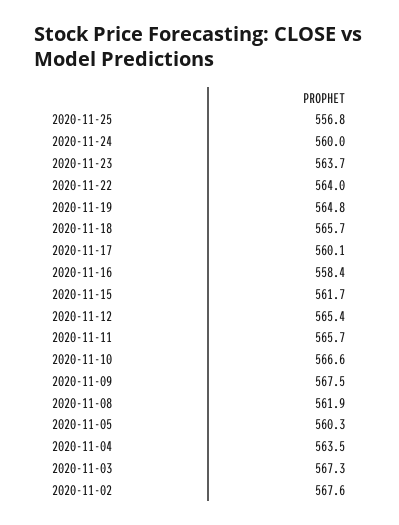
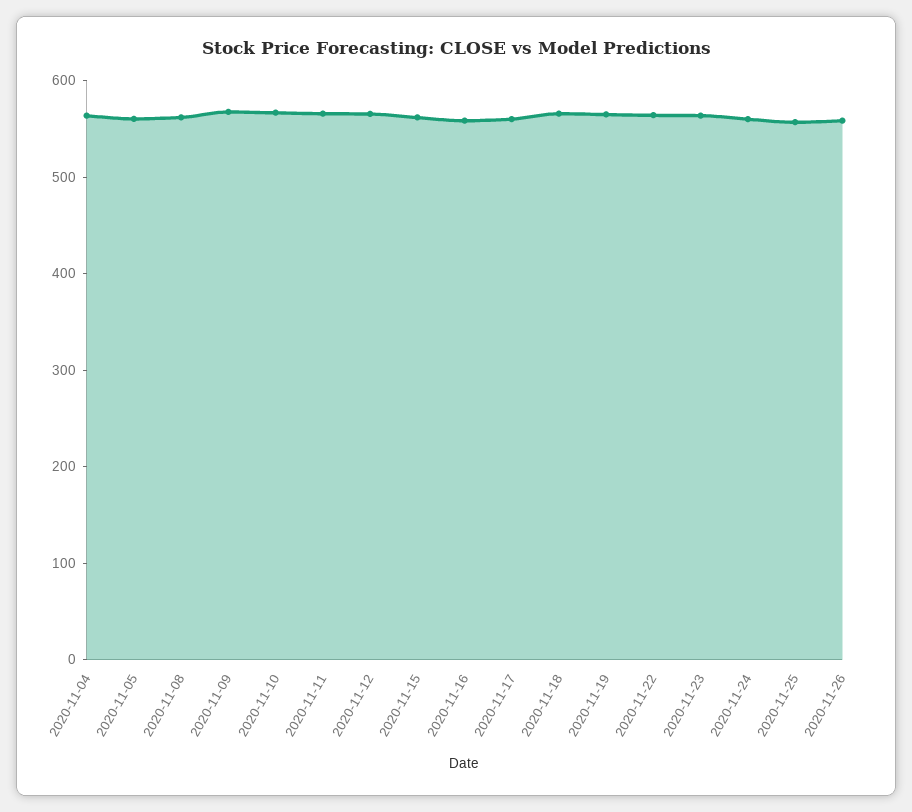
2020-11-03: 567.3 -> none
2020-11-02: 567.6 -> none
2020-11-26: none -> 560

